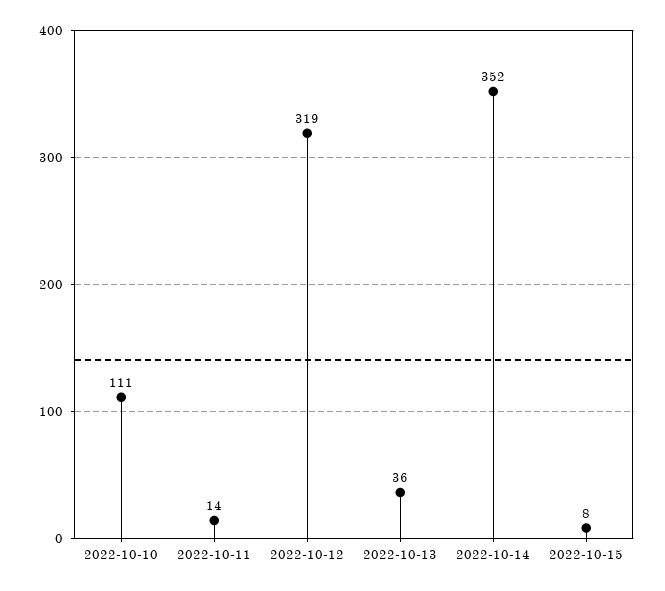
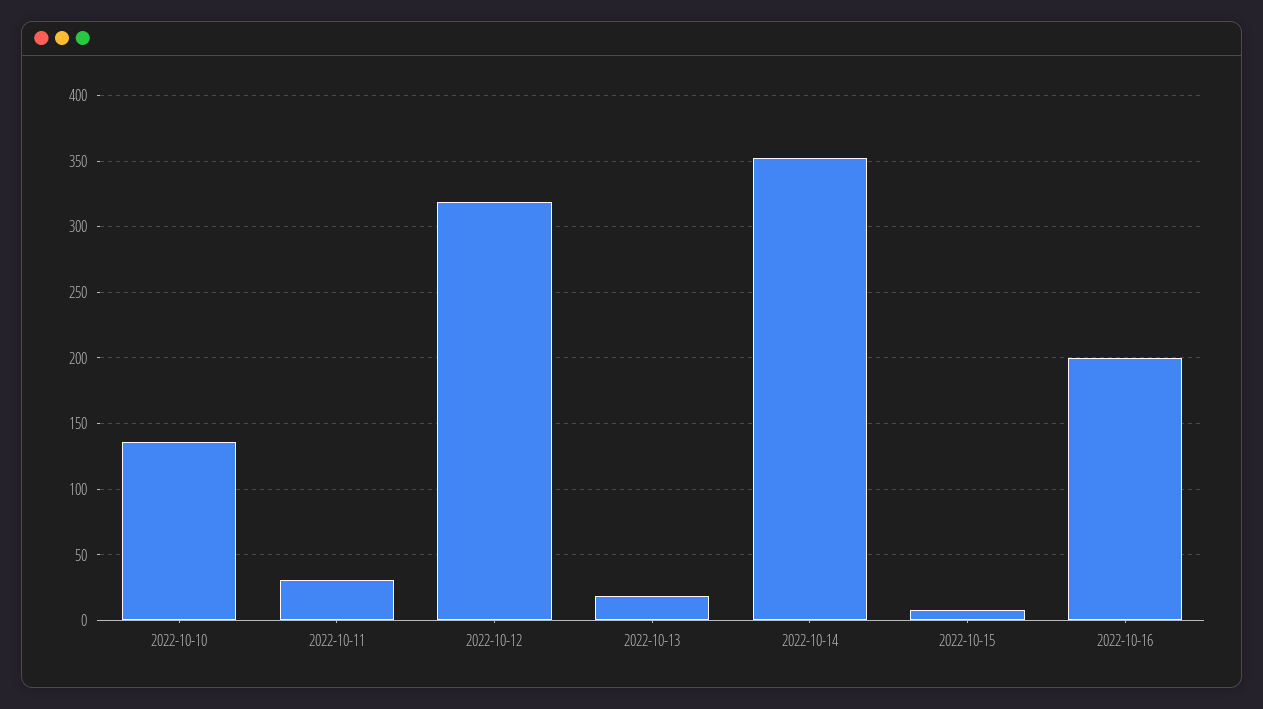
2022-10-10: 111 -> 135
2022-10-11: 14 -> 30
2022-10-13: 36 -> 20
2022-10-16: none -> 200

